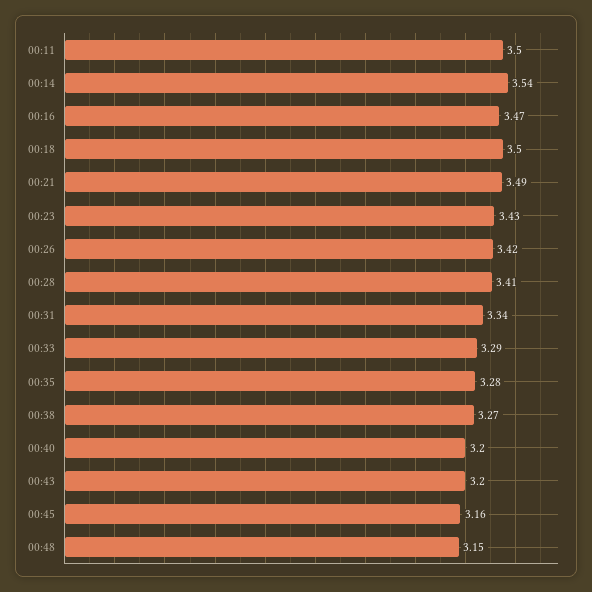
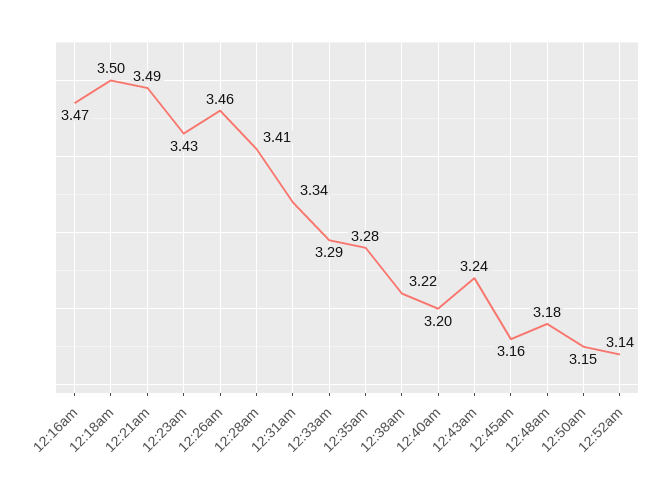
00:11: 3.5 -> none
00:14: 3.54 -> none
00:26: 3.42 -> 3.46
00:38: 3.27 -> 3.22
00:43: 3.2 -> 3.24
00:48: 3.15 -> 3.18
12:50am: none -> 3.15
12:52am: none -> 3.14

